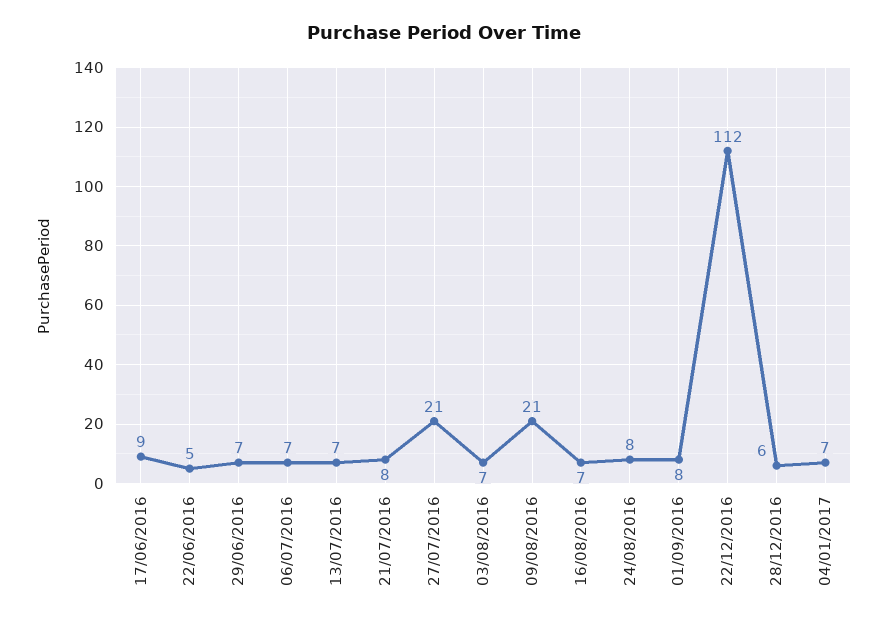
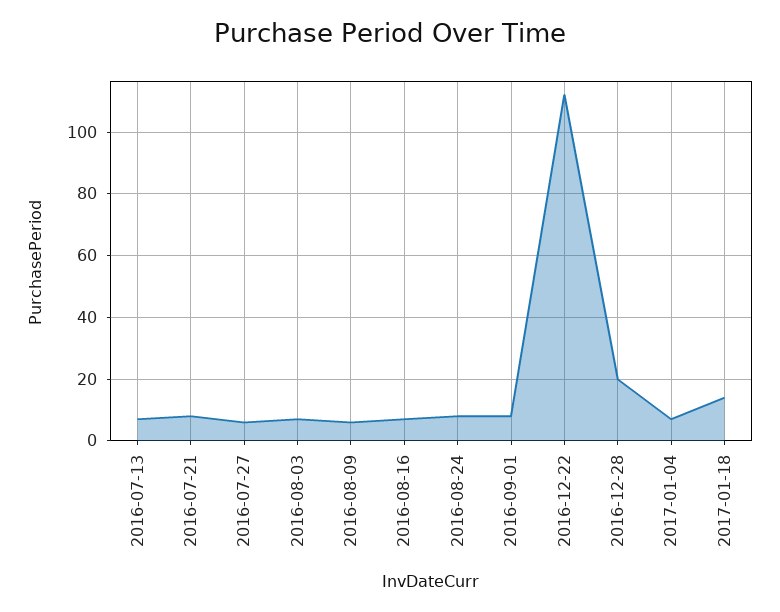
17/06/2016: 9 -> none
22/06/2016: 5 -> none
29/06/2016: 7 -> none
06/07/2016: 7 -> none
27/07/2016: 21 -> 5
09/08/2016: 21 -> 5
28/12/2016: 6 -> 20
2017-01-18: none -> 15

